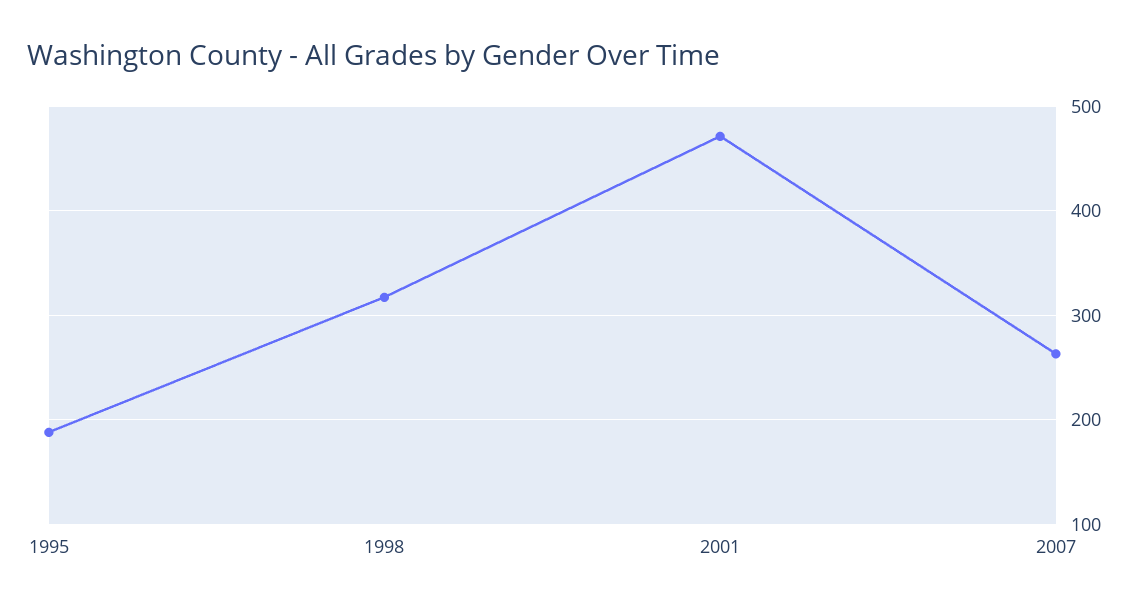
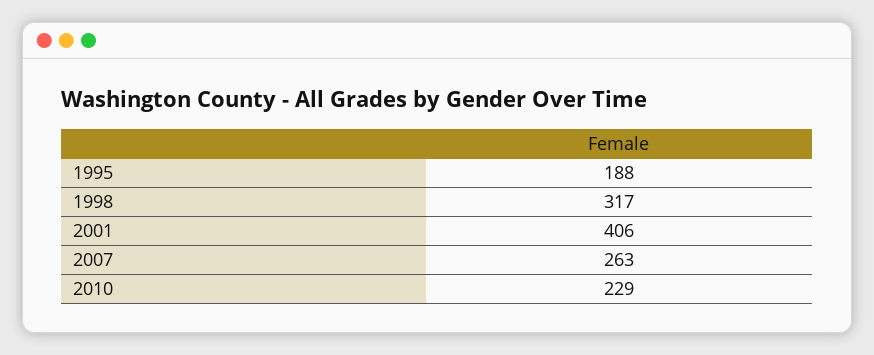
2001: 470 -> 406
2010: none -> 229

